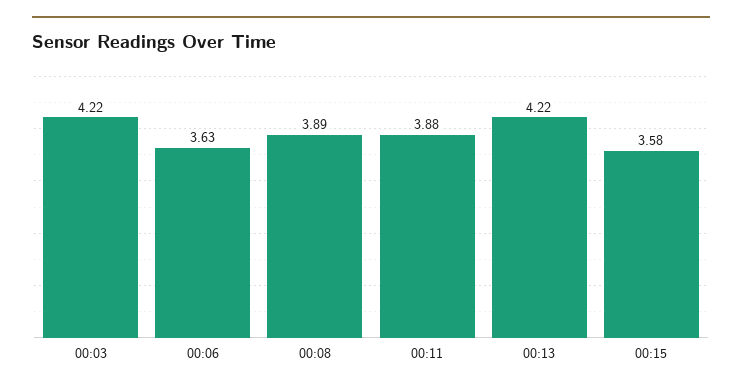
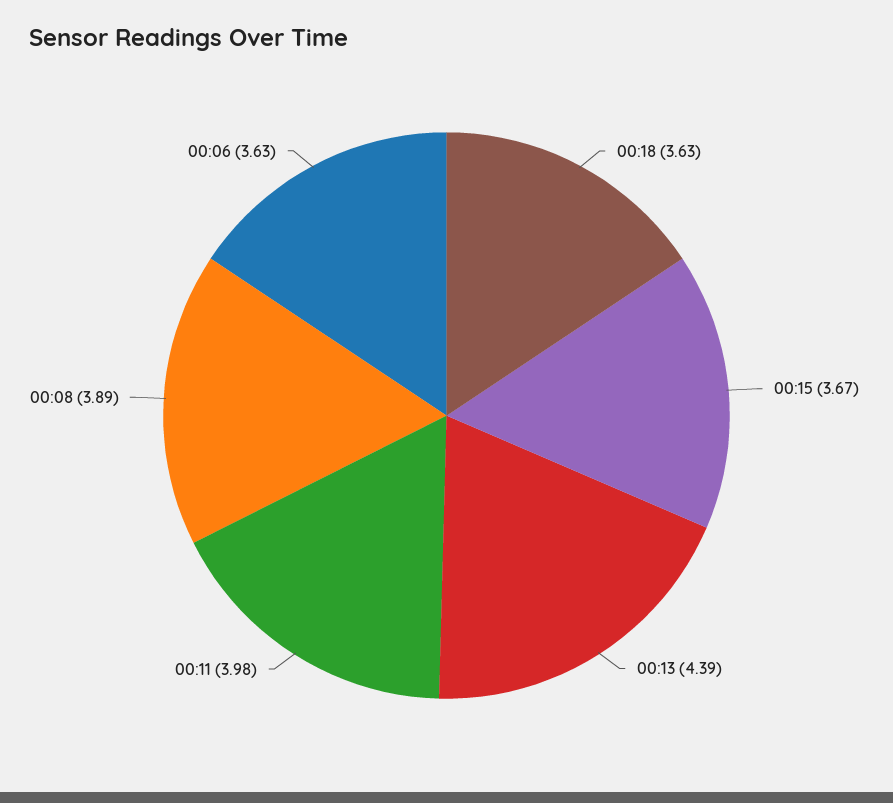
00:03: 4.22 -> none
00:11: 3.88 -> 3.98
00:13: 4.22 -> 4.39
00:15: 3.58 -> 3.67
00:18: none -> 3.63

